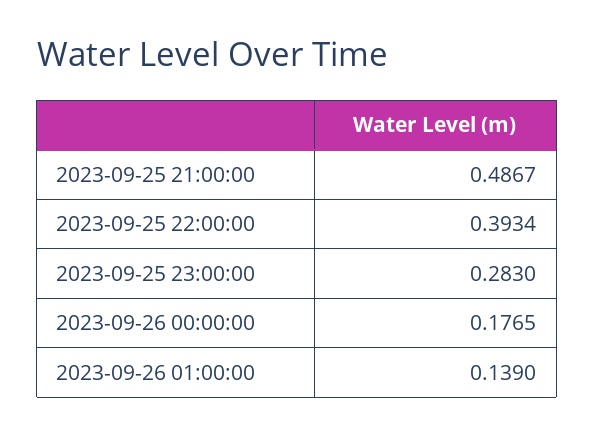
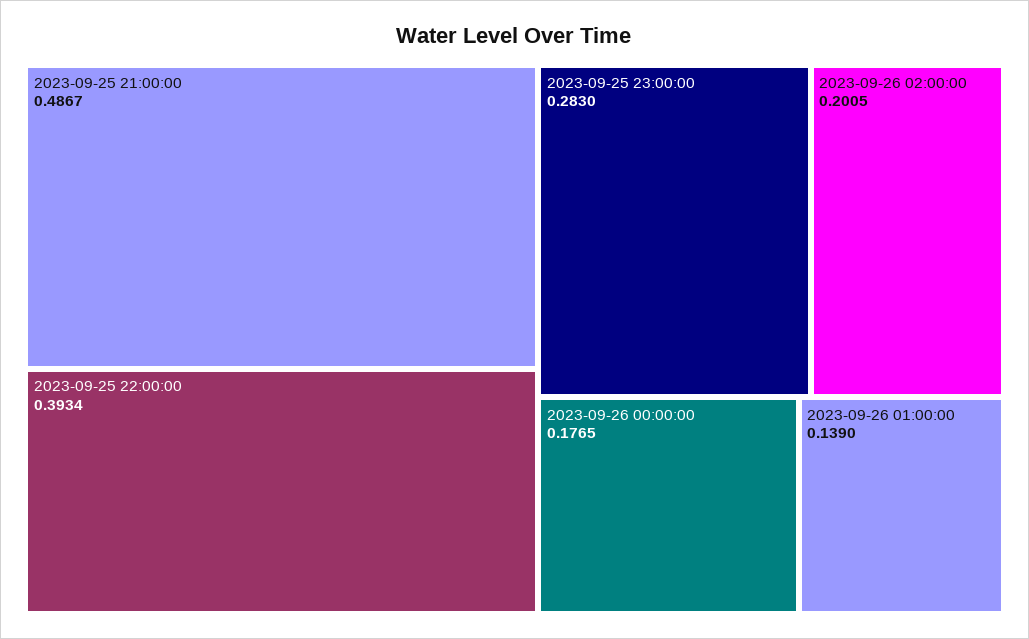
2023-09-26 02:00:00: none -> 0.2005

